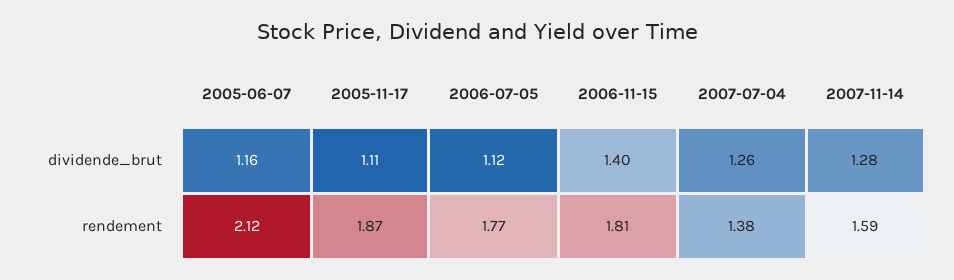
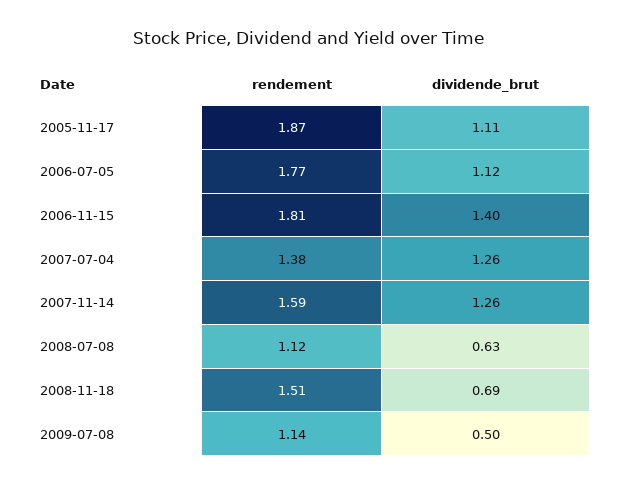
2005-06-07, dividende_brut: 1.16 -> none
2007-11-14, dividende_brut: 1.28 -> 1.26
2005-06-07, rendement: 2.12 -> none
2008-07-08, rendement: none -> 1.12
2008-07-08, dividende_brut: none -> 0.63
2008-11-18, rendement: none -> 1.51
2008-11-18, dividende_brut: none -> 0.69
2009-07-08, rendement: none -> 1.14
2009-07-08, dividende_brut: none -> 0.5

